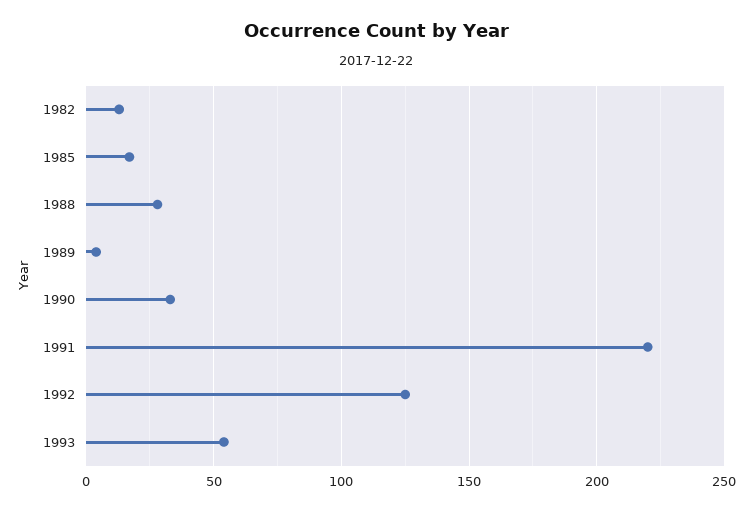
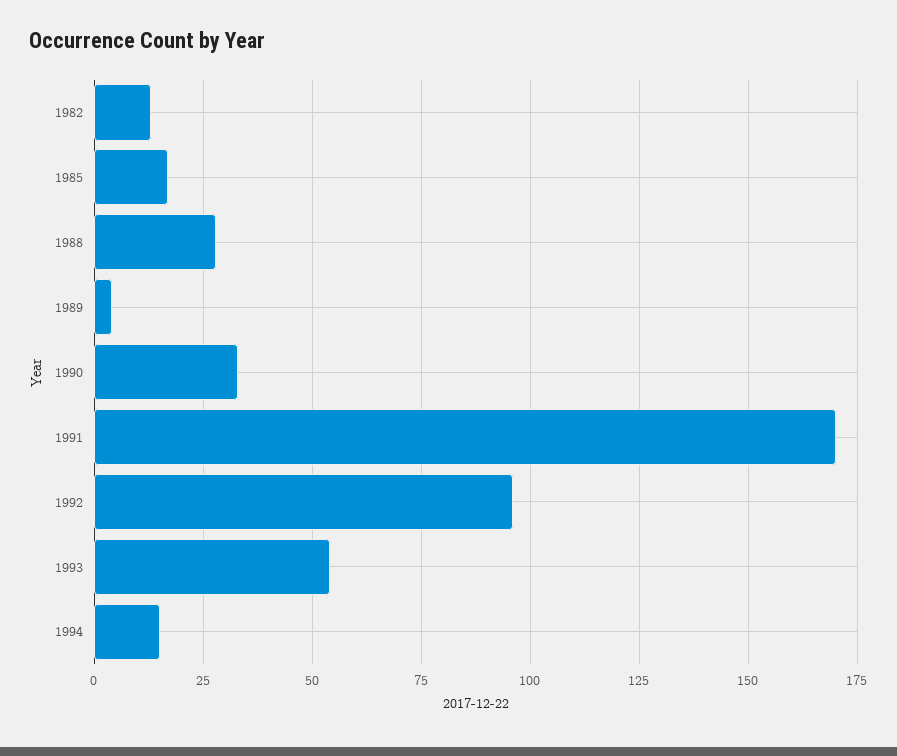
1991: 220 -> 170
1992: 125 -> 95
1994: none -> 15

